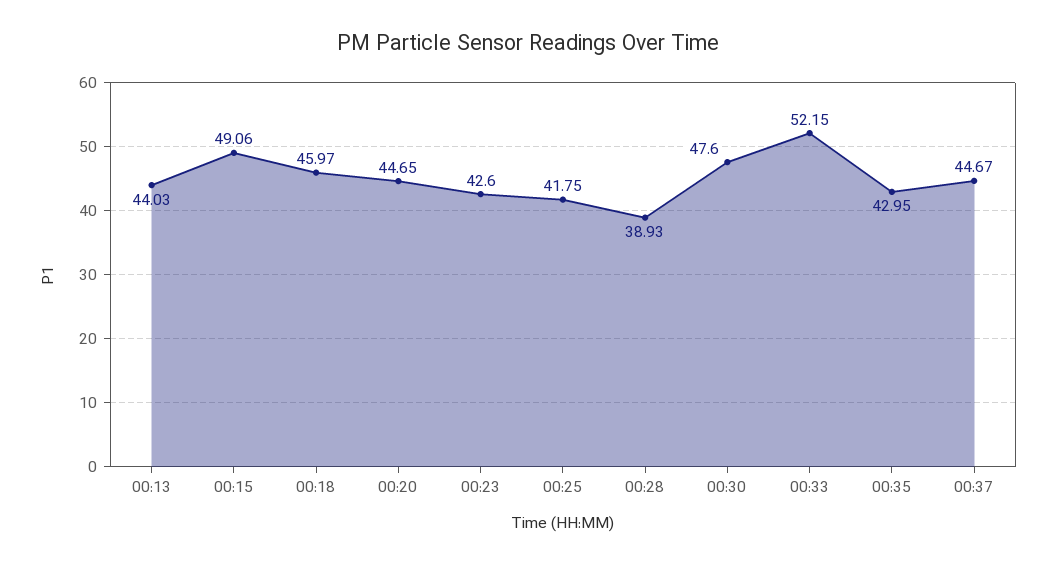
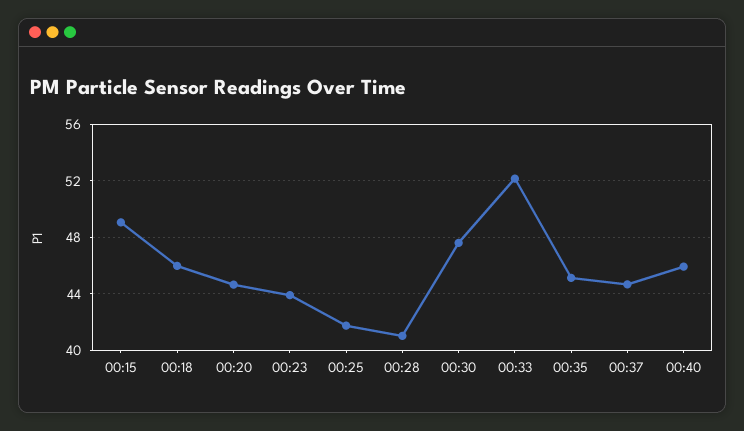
00:13: 44.03 -> none
00:23: 42.6 -> 44
00:28: 38.93 -> 41
00:35: 42.95 -> 45
00:40: none -> 46

